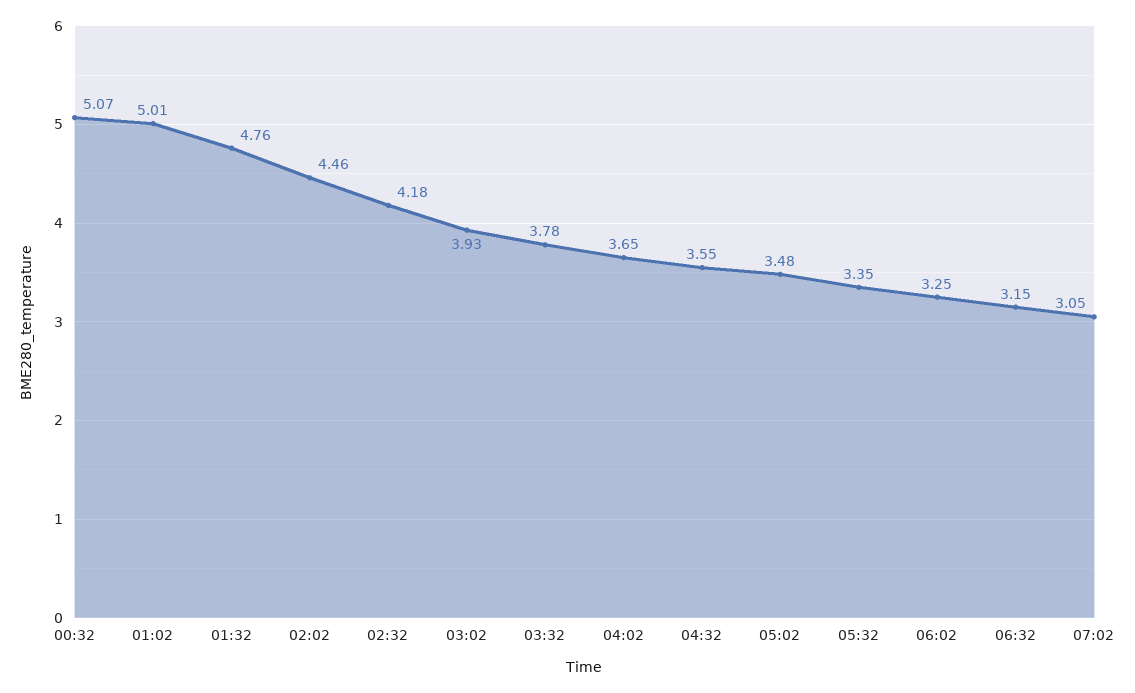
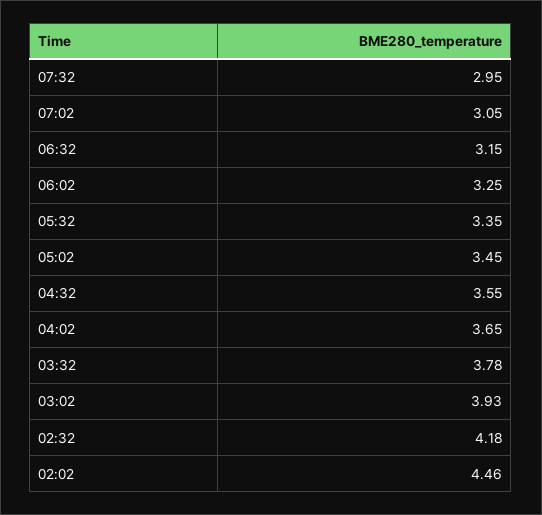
00:32: 5.07 -> none
01:02: 5.01 -> none
01:32: 4.76 -> none
05:02: 3.48 -> 3.45
07:32: none -> 2.95

